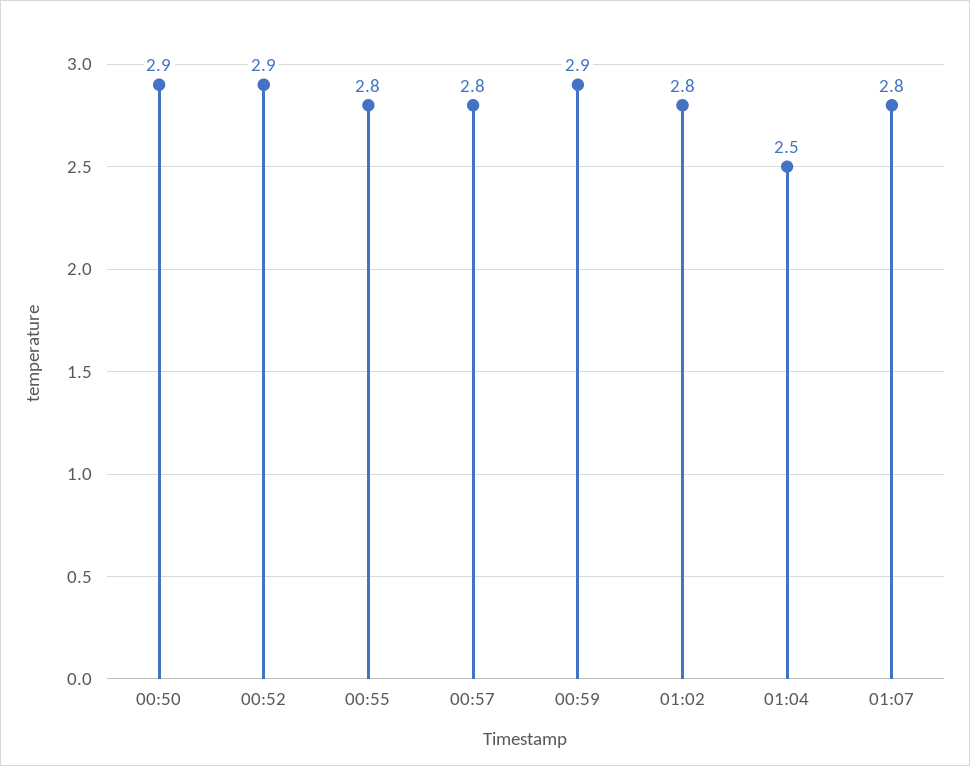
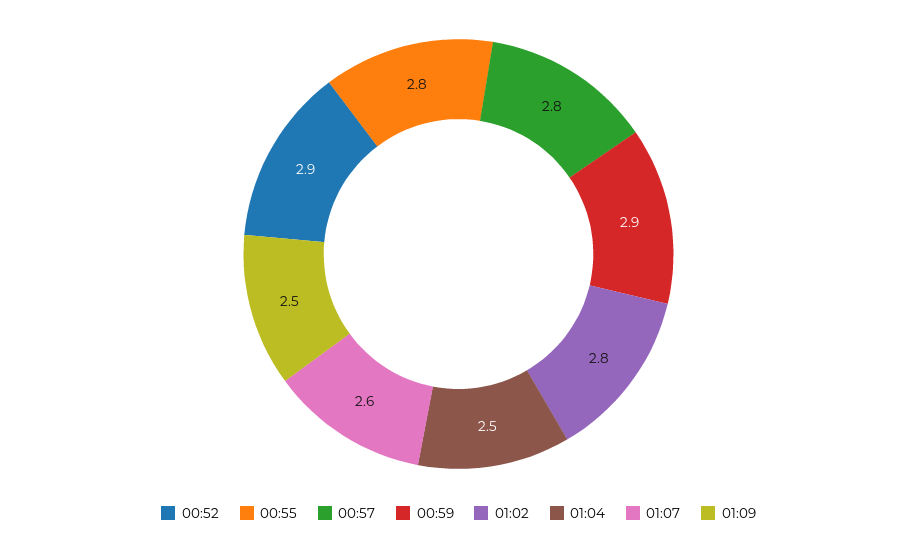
00:50: 2.9 -> none
01:07: 2.8 -> 2.6
01:09: none -> 2.5

